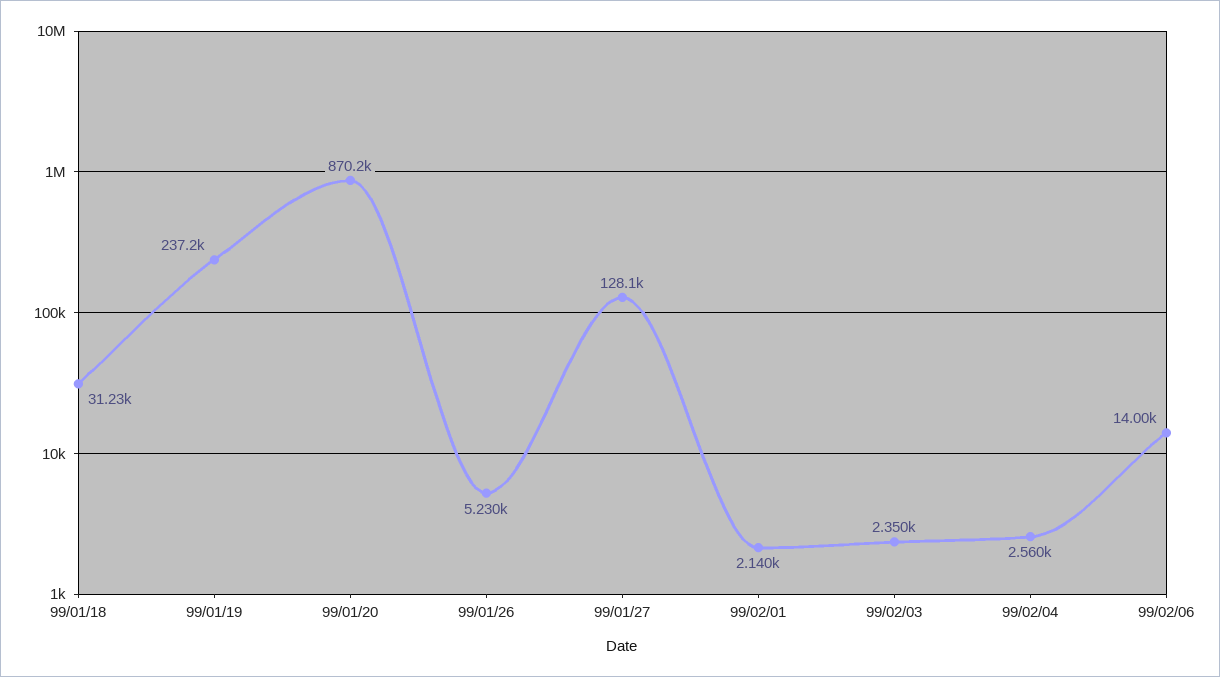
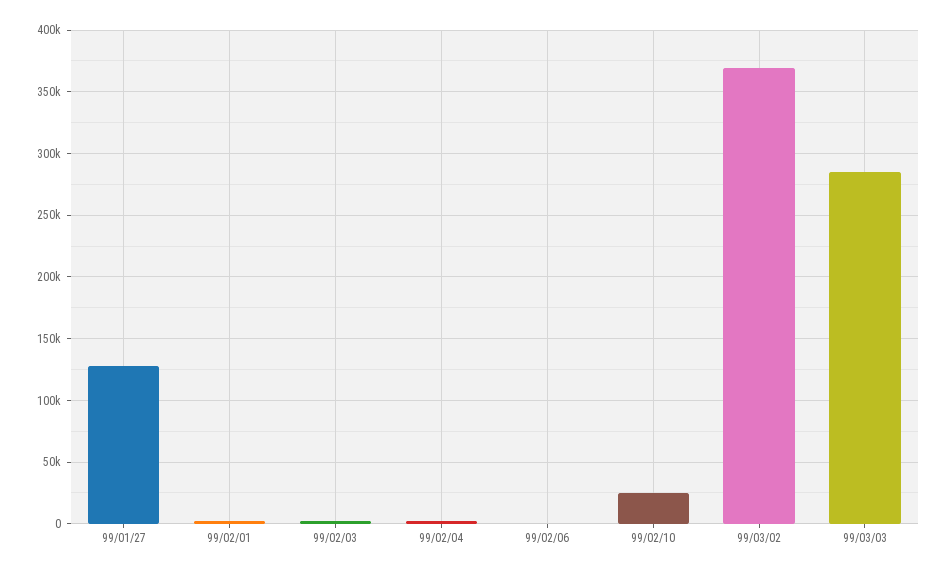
99/01/18: 31230 -> none
99/01/19: 237200 -> none
99/01/20: 870200 -> none
99/01/26: 5230 -> none
99/02/06: 14000 -> 0
99/02/10: none -> 25000
99/03/02: none -> 370000
99/03/03: none -> 285000

